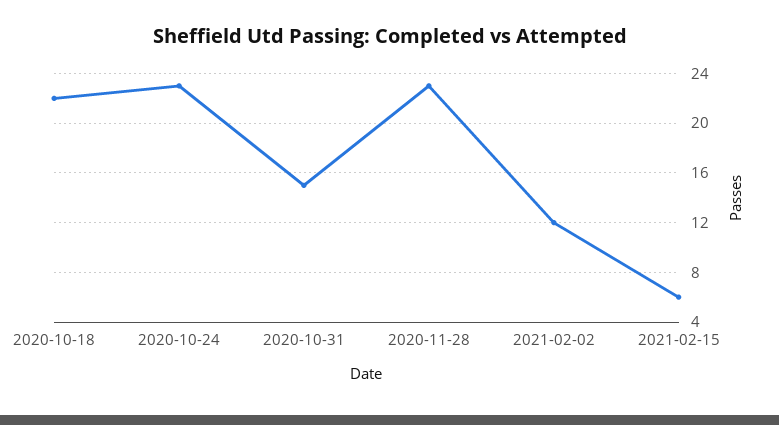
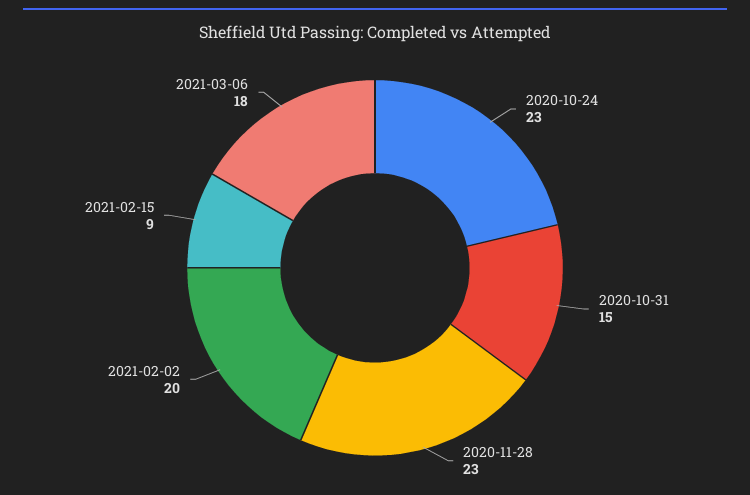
2020-10-18: 22 -> none
2021-02-02: 12 -> 20
2021-02-15: 6 -> 9
2021-03-06: none -> 18

